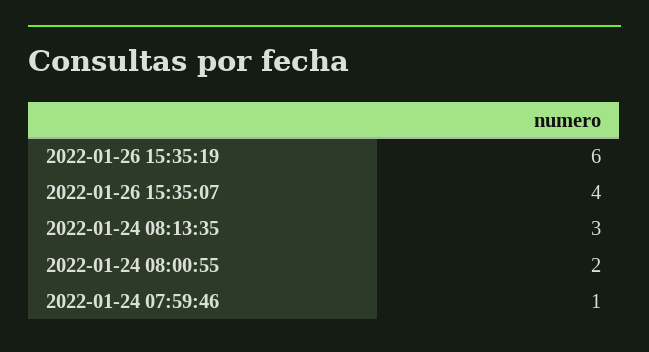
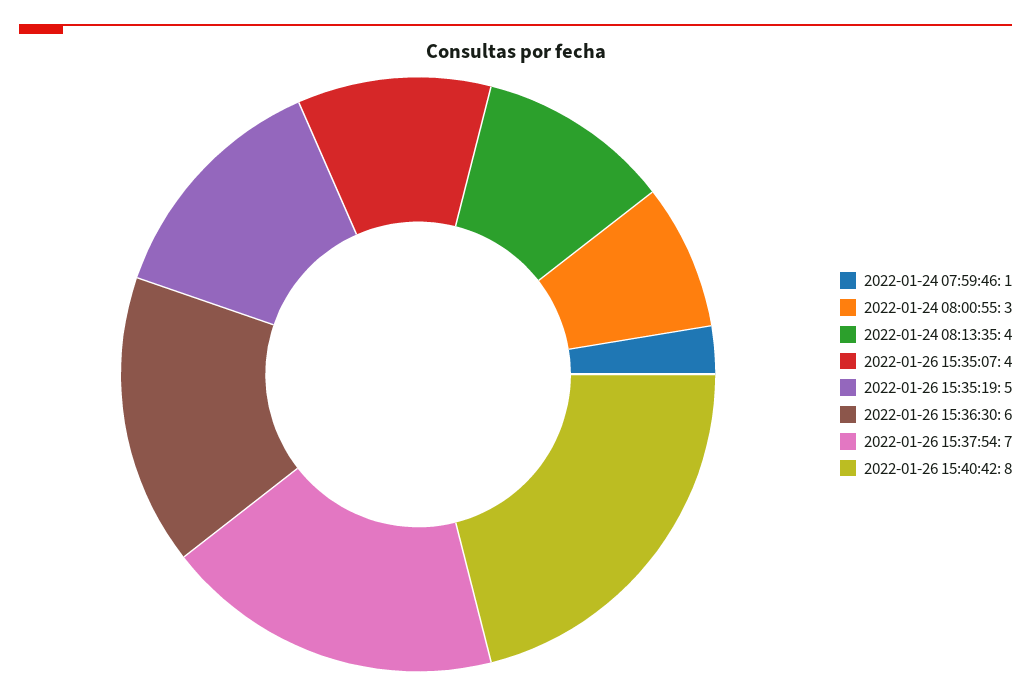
2022-01-26 15:35:19: 6 -> 5
2022-01-24 08:13:35: 3 -> 4
2022-01-24 08:00:55: 2 -> 3
2022-01-26 15:36:30: none -> 6
2022-01-26 15:37:54: none -> 7
2022-01-26 15:40:42: none -> 8

